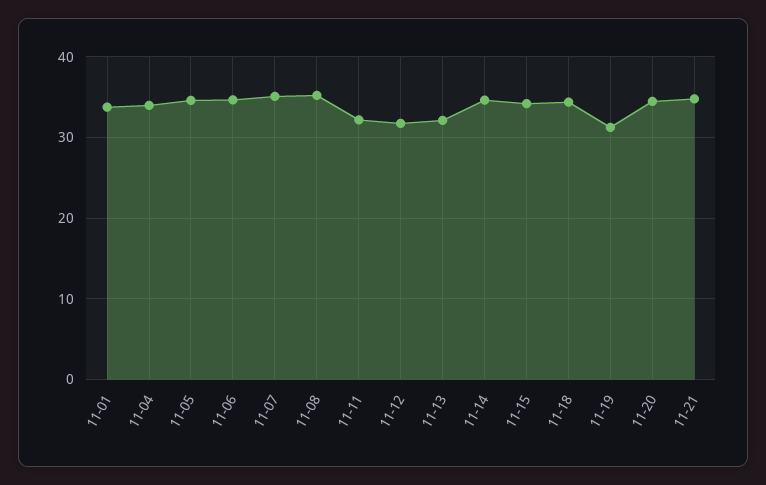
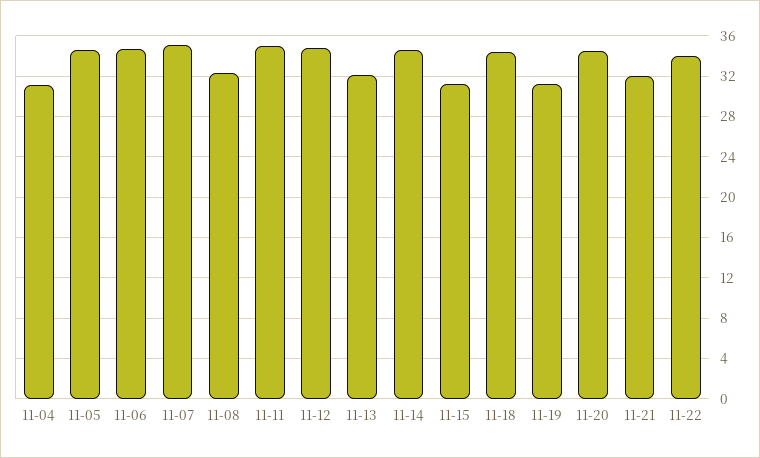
11-01: 34 -> none
11-04: 34 -> 31
11-08: 35 -> 32
11-11: 32 -> 35
11-12: 32 -> 35
11-15: 34 -> 31
11-21: 35 -> 32
11-22: none -> 34

